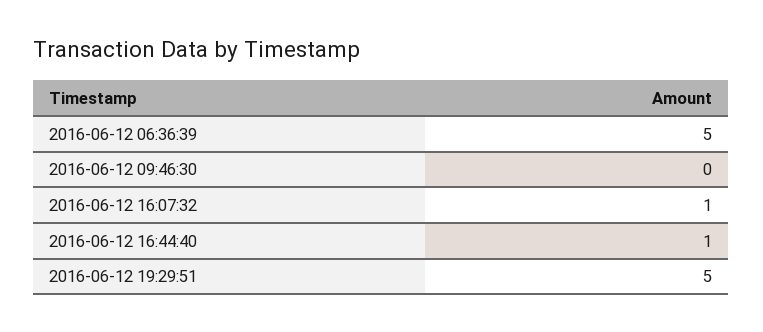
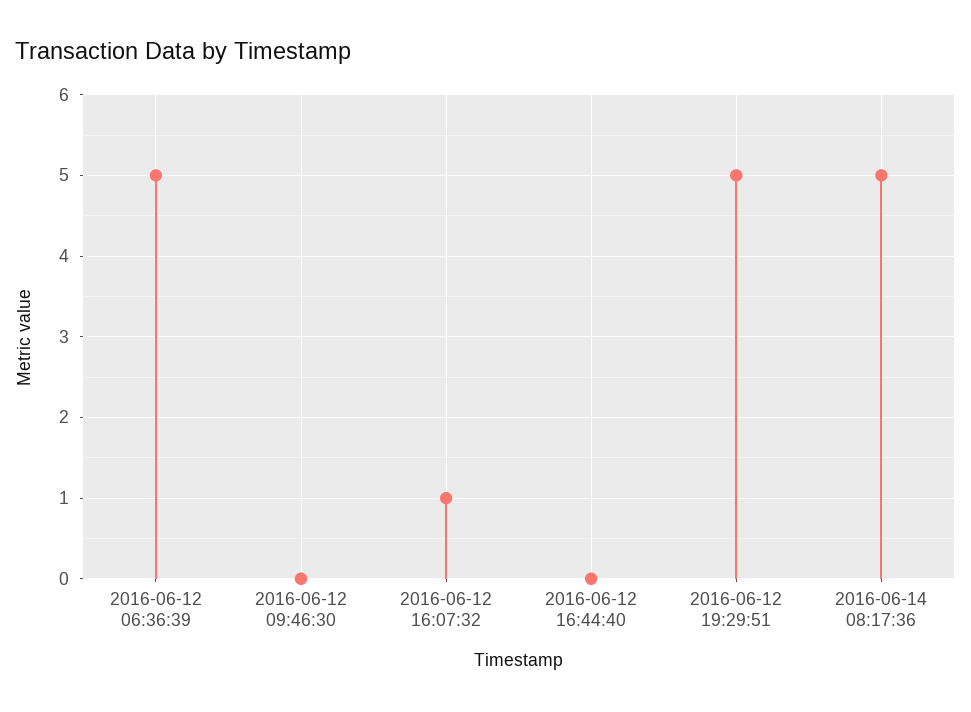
2016-06-12 16:44:40: 1 -> 0
2016-06-14 08:17:36: none -> 5

